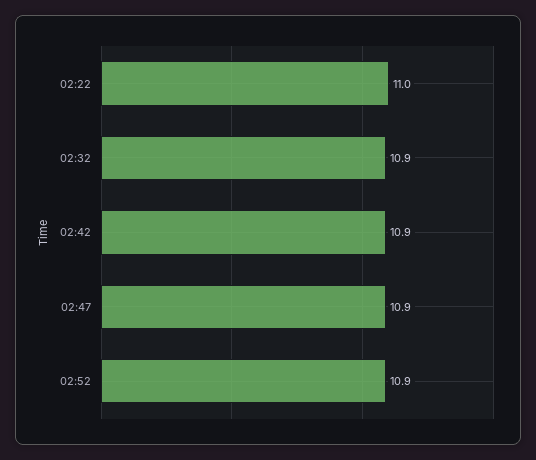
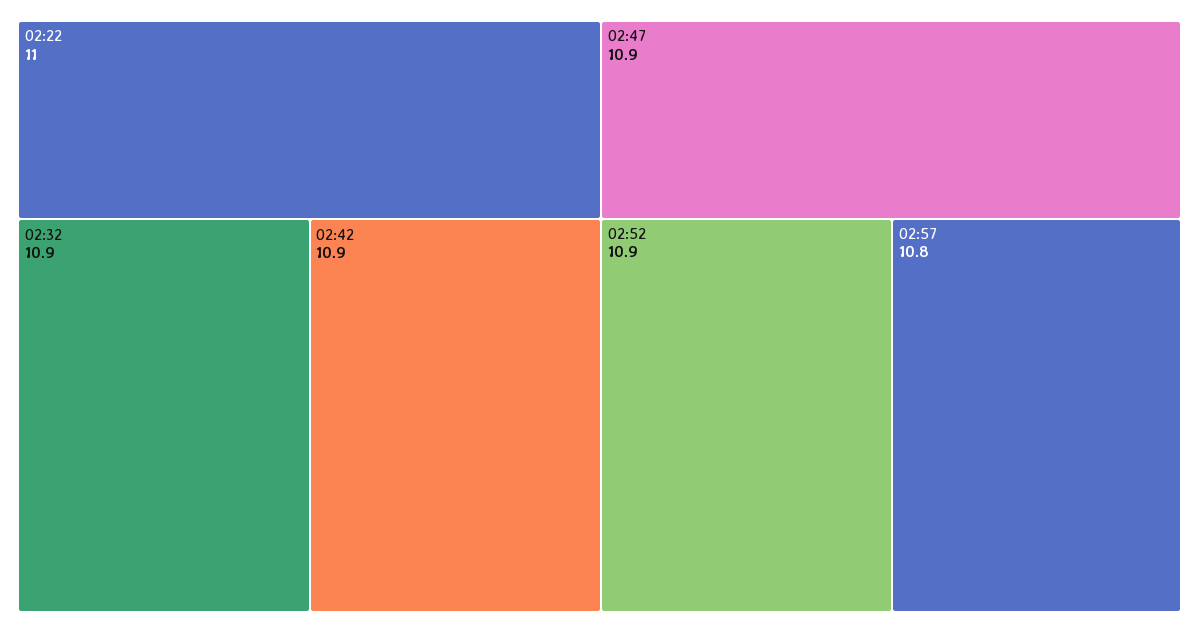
02:57: none -> 10.8

